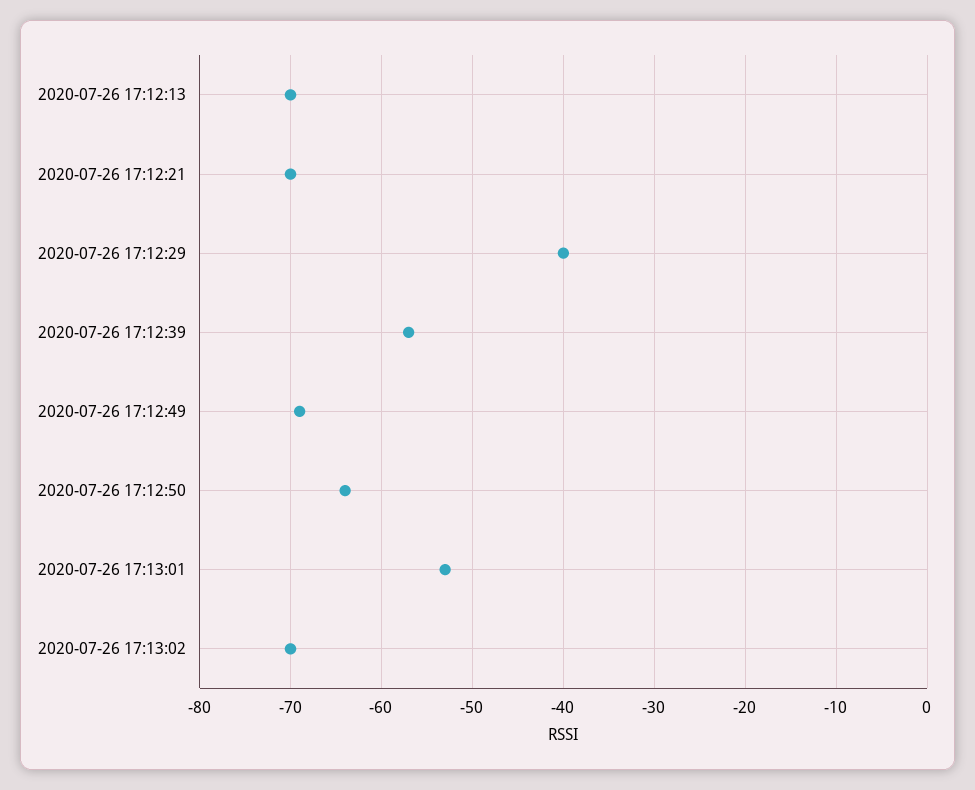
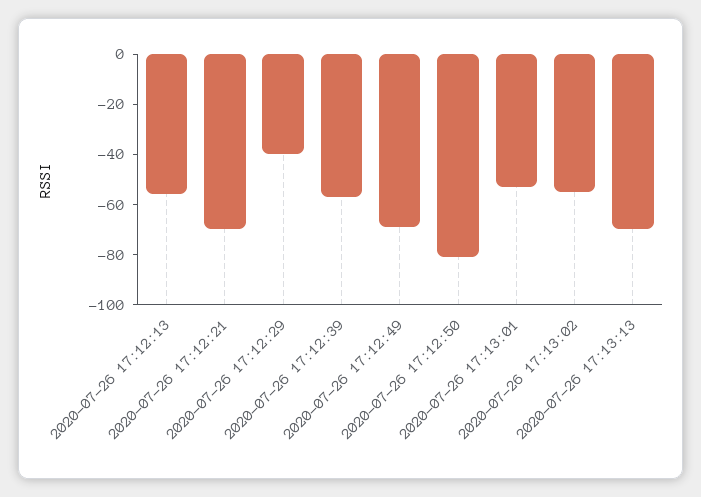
2020-07-26 17:12:13: -70 -> -55
2020-07-26 17:12:50: -64 -> -80
2020-07-26 17:13:02: -70 -> -55
2020-07-26 17:13:13: none -> -70

